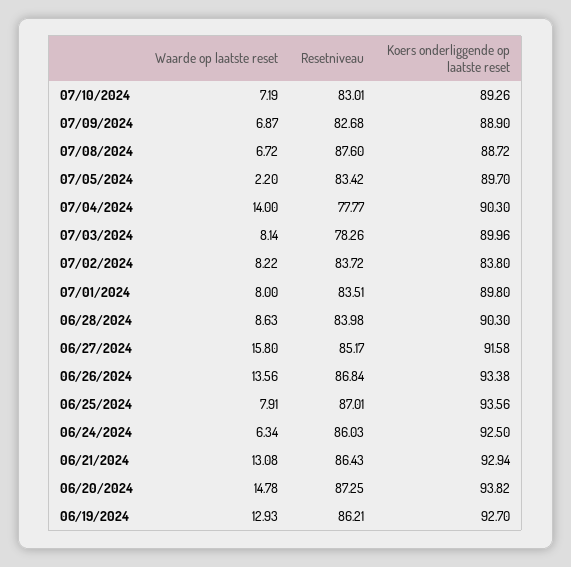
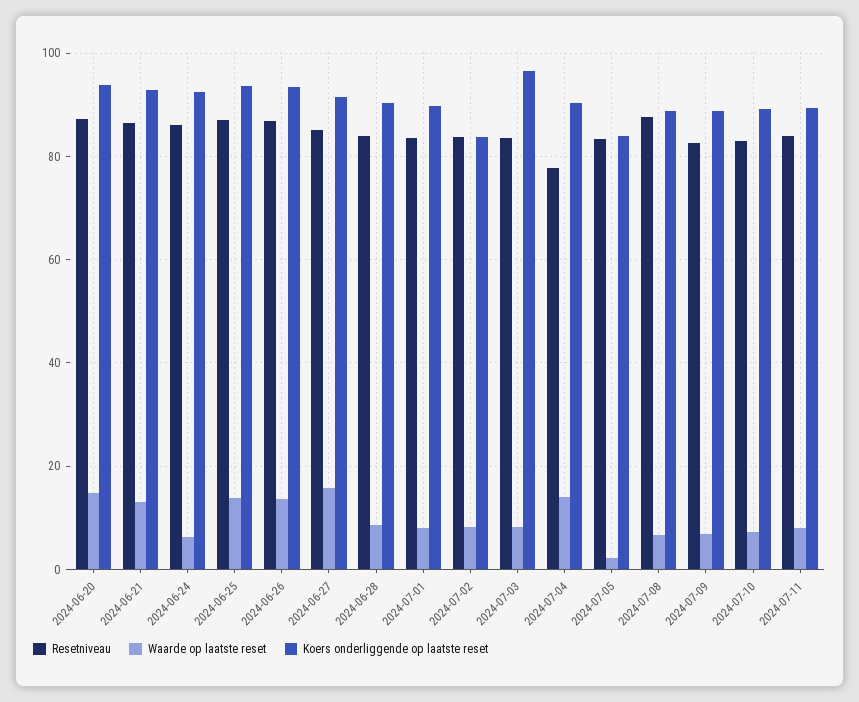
Koers onderliggende op laatste reset, 07/05/2024: 89.7 -> 84
Resetniveau, 07/03/2024: 78.26 -> 84
Koers onderliggende op laatste reset, 07/03/2024: 89.96 -> 96
Waarde op laatste reset, 06/25/2024: 7.91 -> 14
Waarde op laatste reset, 06/19/2024: 12.93 -> none
Resetniveau, 06/19/2024: 86.21 -> none
Koers onderliggende op laatste reset, 06/19/2024: 92.7 -> none
Resetniveau, 2024-07-11: none -> 84
Waarde op laatste reset, 2024-07-11: none -> 8
Koers onderliggende op laatste reset, 2024-07-11: none -> 90

